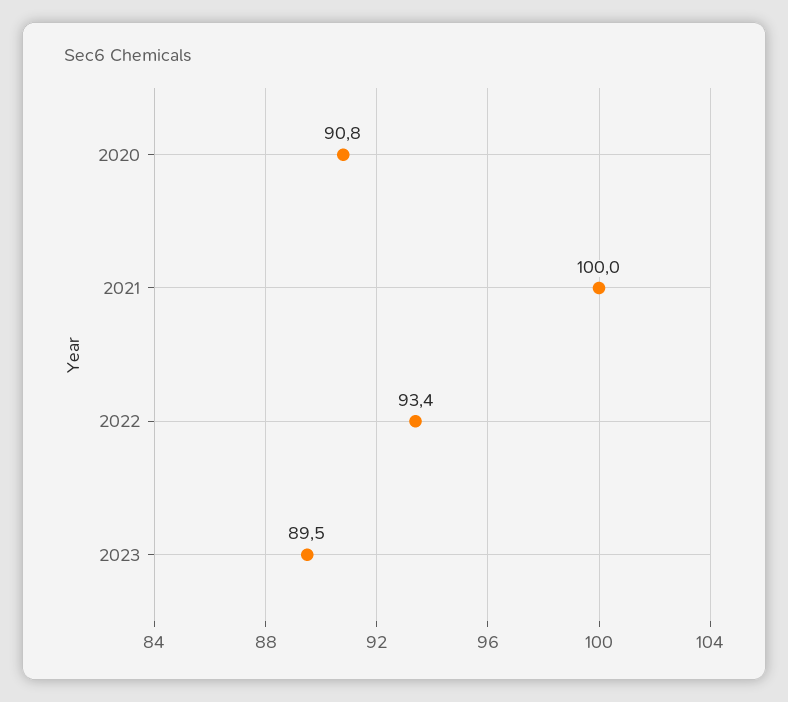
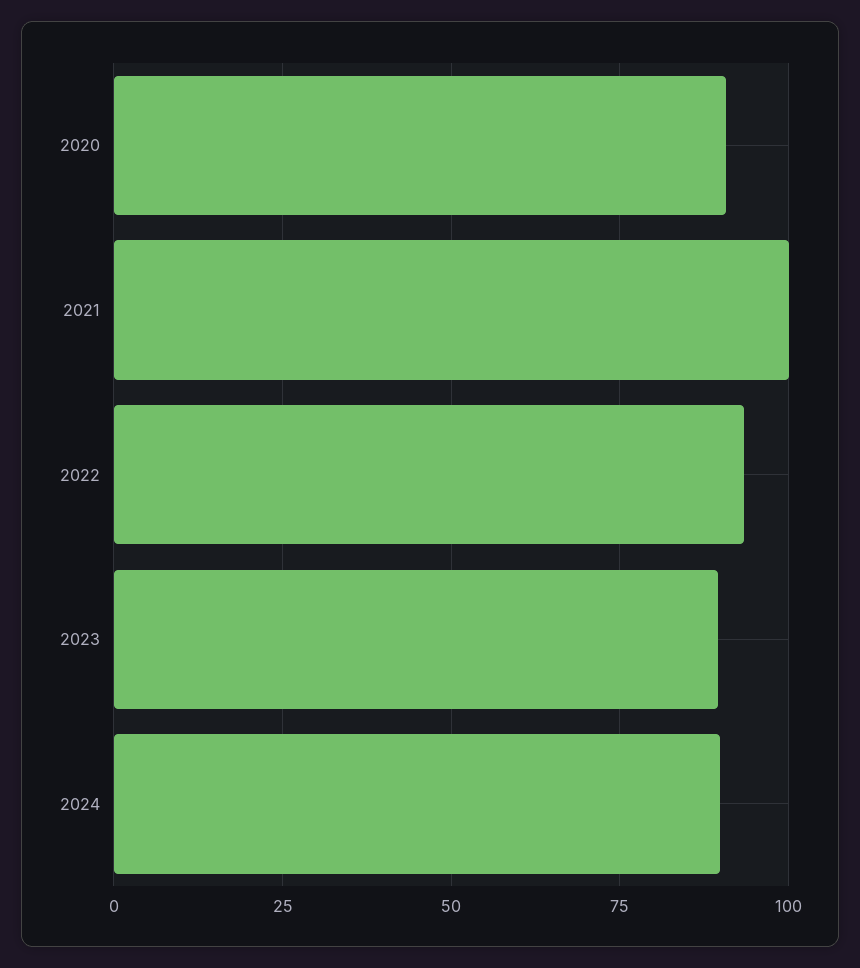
2024: none -> 90

